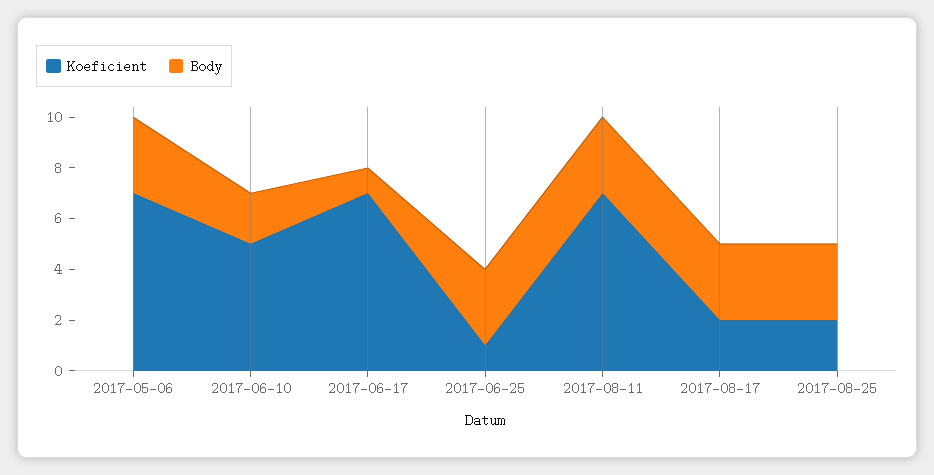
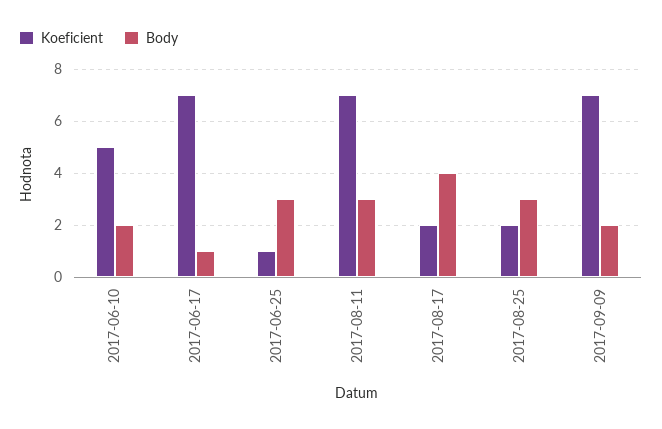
Koeficient, 2017-05-06: 7 -> none
Body, 2017-05-06: 3 -> none
Body, 2017-08-17: 3 -> 4
Koeficient, 2017-09-09: none -> 7
Body, 2017-09-09: none -> 2

